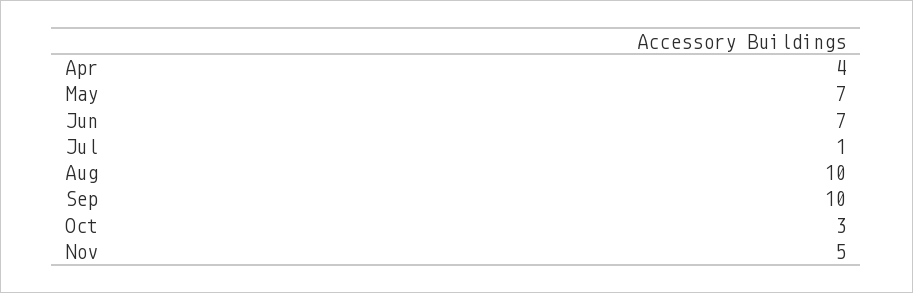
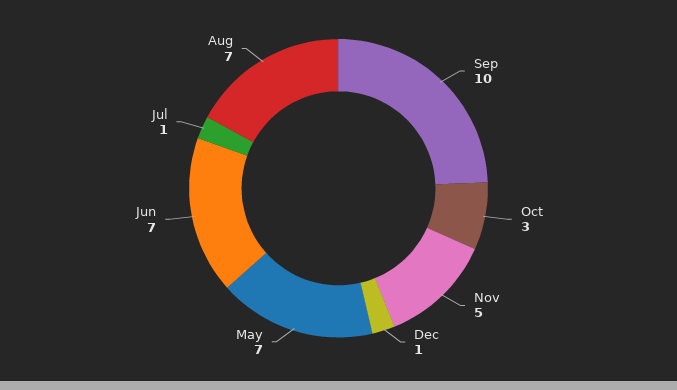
Apr: 4 -> none
Aug: 10 -> 7
Dec: none -> 1

